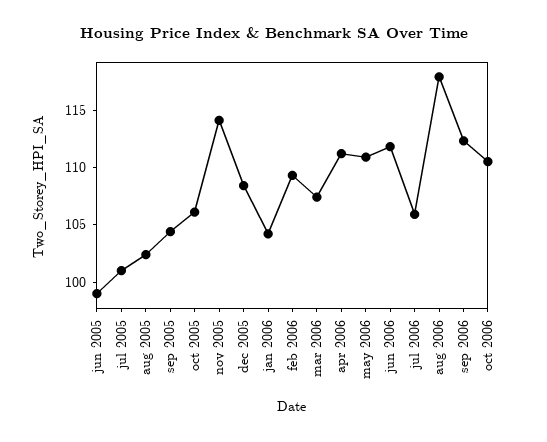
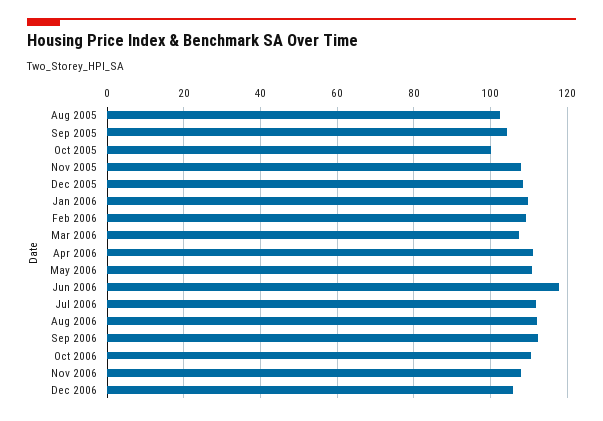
jun 2005: 99 -> none
jul 2005: 101 -> none
oct 2005: 106 -> 100
nov 2005: 114 -> 108
jan 2006: 104 -> 110
jun 2006: 112 -> 118
jul 2006: 106 -> 112
aug 2006: 118 -> 112
Nov 2006: none -> 108
Dec 2006: none -> 106

